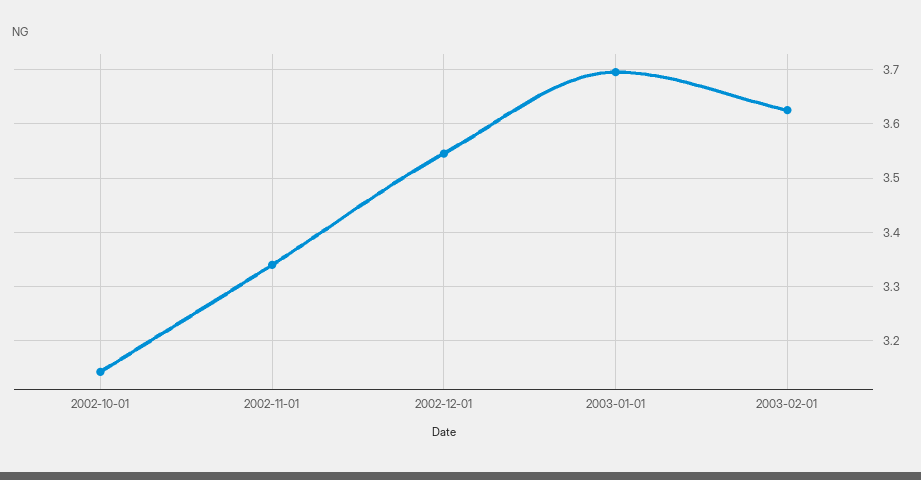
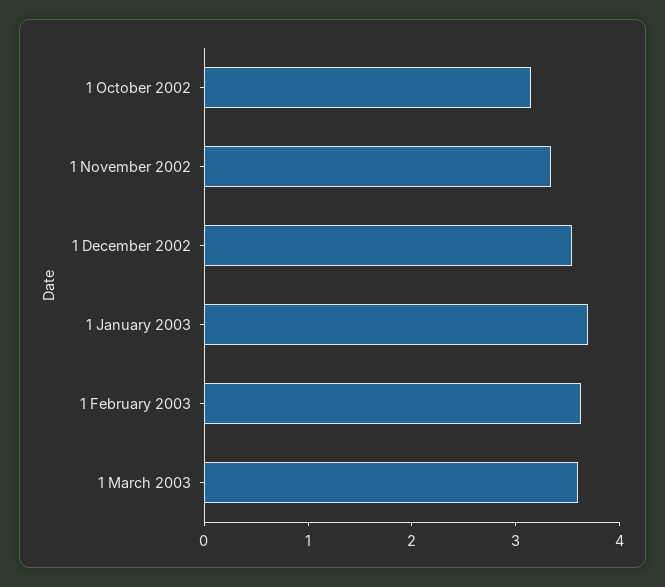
1 March 2003: none -> 3.6

